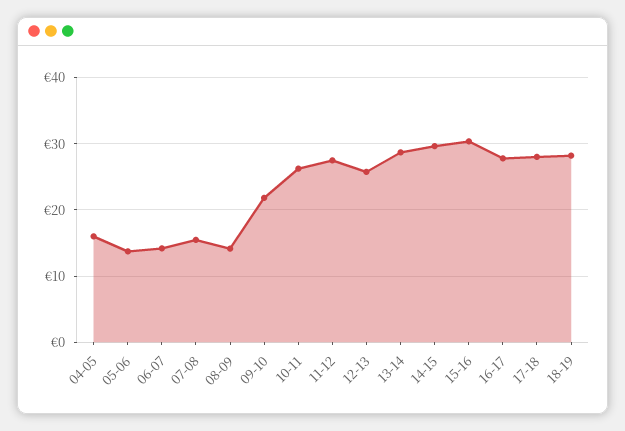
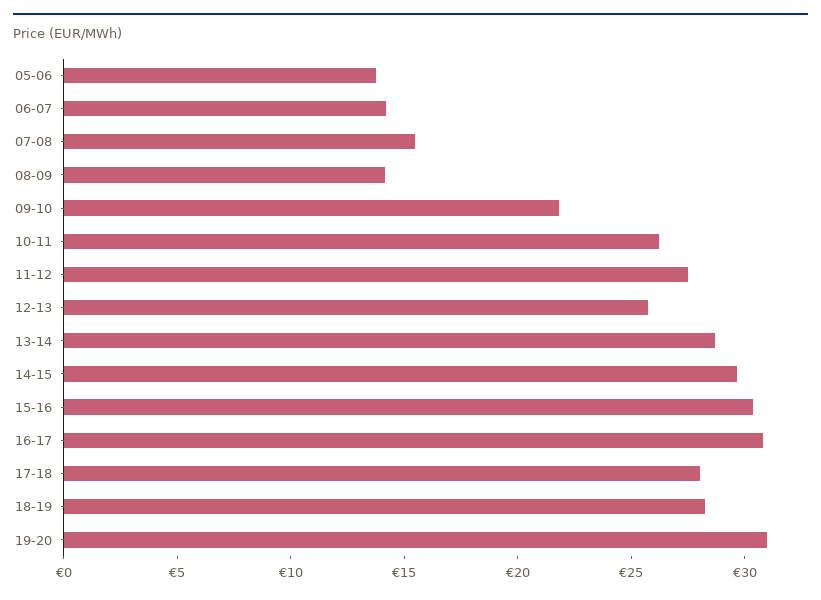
04-05: 16 -> none
16-17: 28 -> 31
19-20: none -> 31

